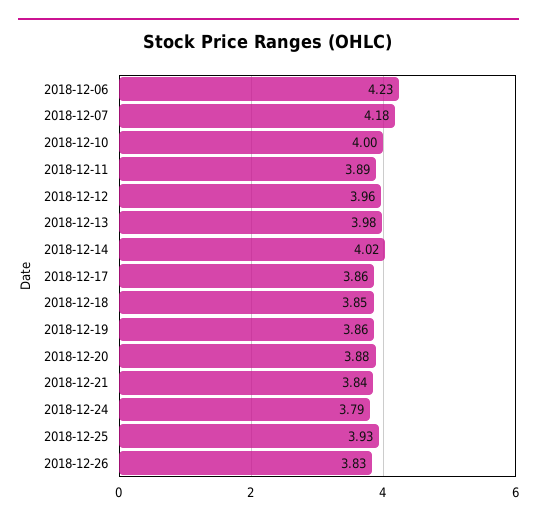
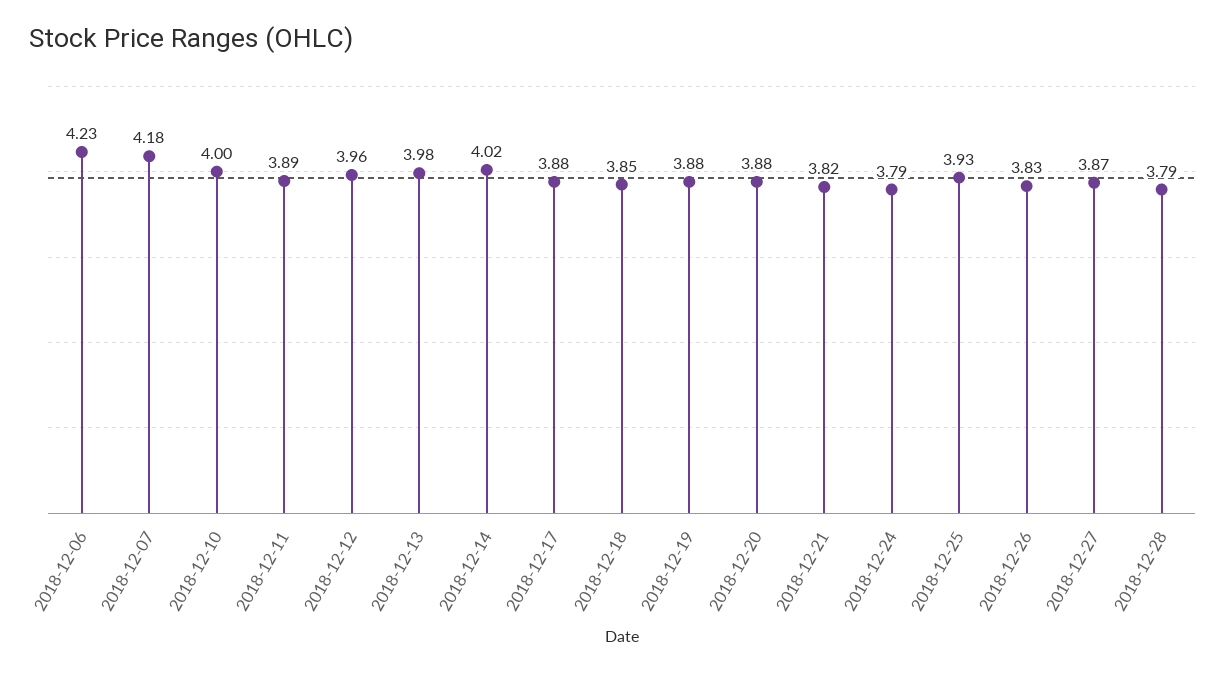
2018-12-17: 3.86 -> 3.88
2018-12-19: 3.86 -> 3.88
2018-12-21: 3.84 -> 3.82
2018-12-27: none -> 3.87
2018-12-28: none -> 3.79

